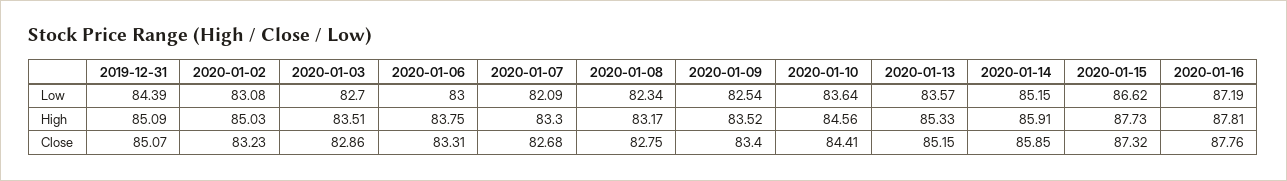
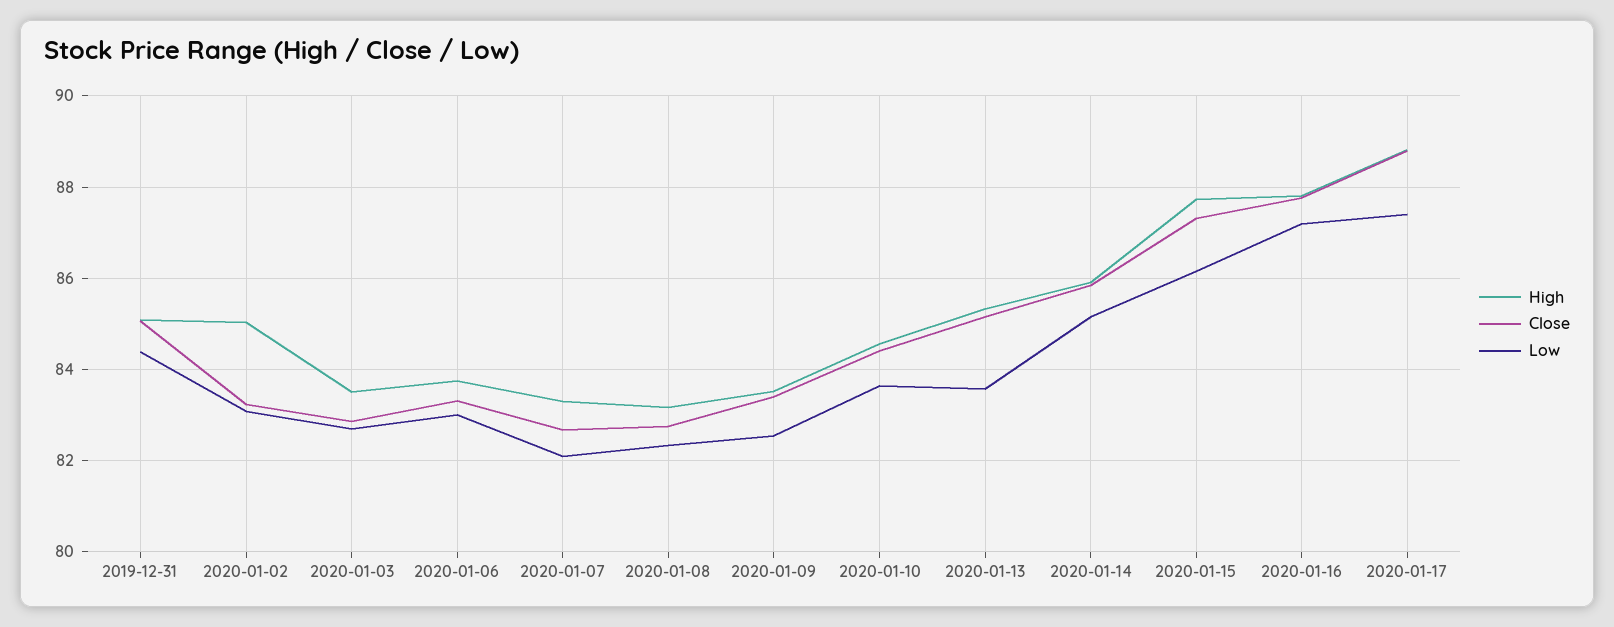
Low, 2020-01-15: 86.62 -> 86.2
High, 2020-01-17: none -> 88.8
Close, 2020-01-17: none -> 88.8
Low, 2020-01-17: none -> 87.4

